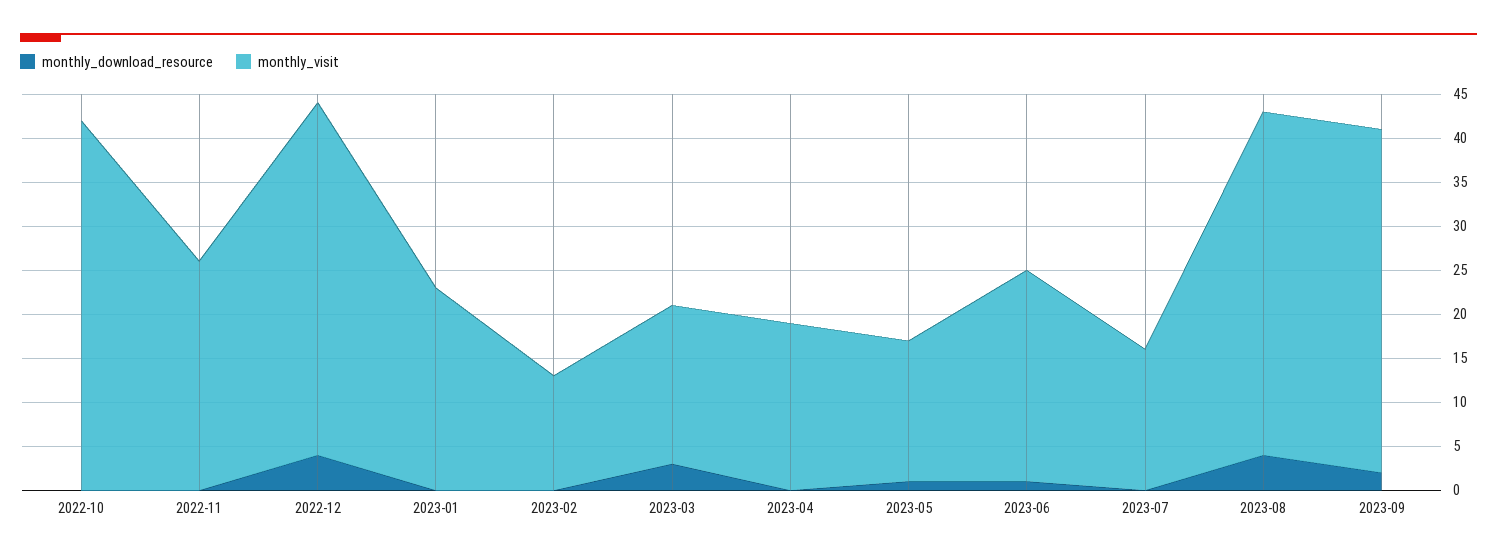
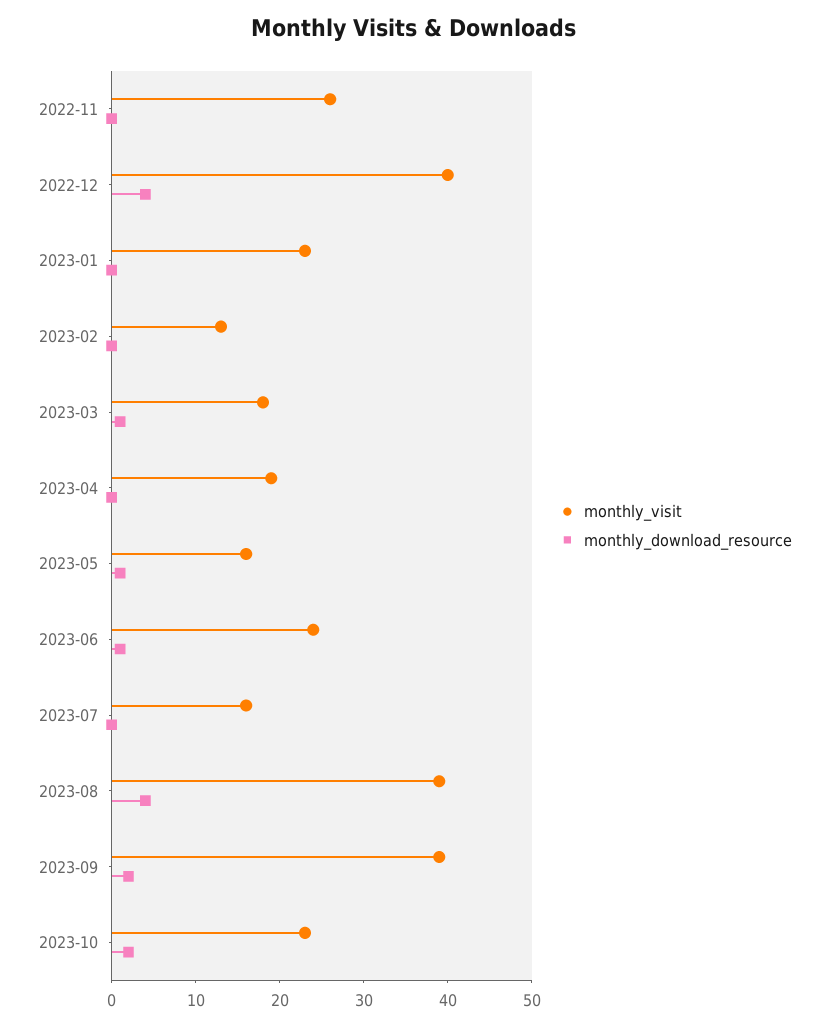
monthly_download_resource, 2022-10: 0 -> none
monthly_visit, 2022-10: 42 -> none
monthly_download_resource, 2023-03: 3 -> 1
monthly_visit, 2023-10: none -> 23
monthly_download_resource, 2023-10: none -> 2

